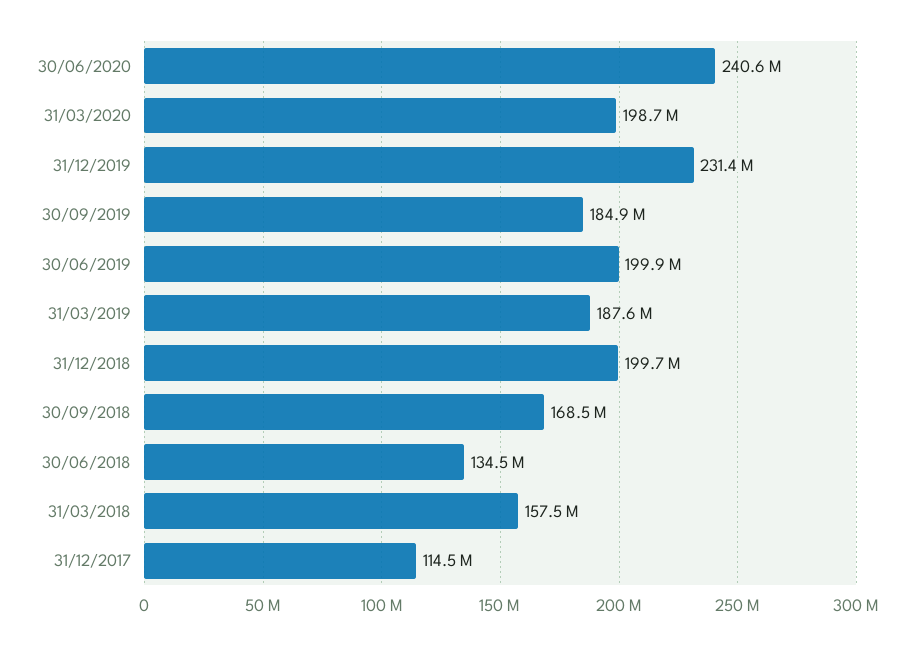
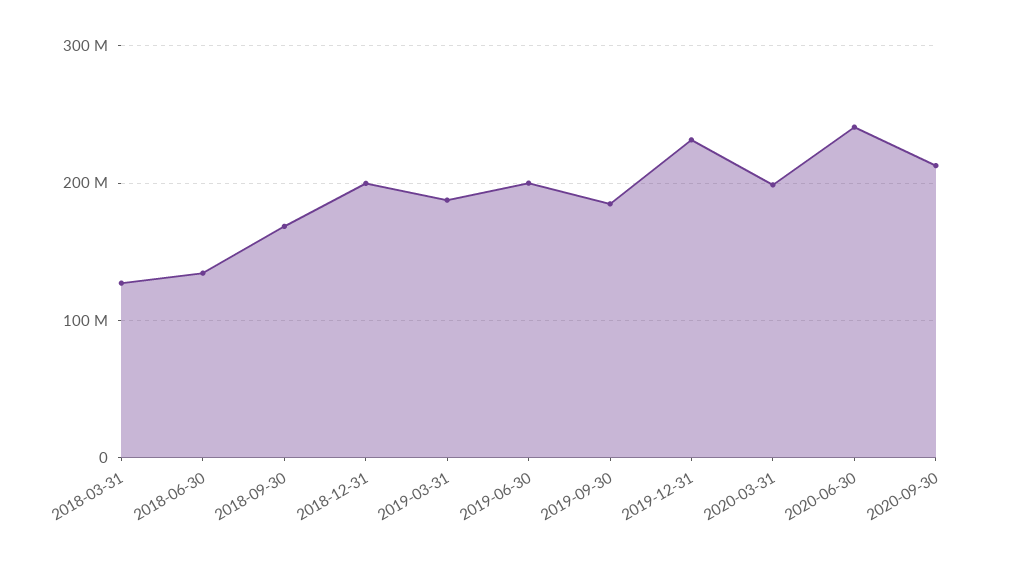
31/03/2018: 157500000 -> 130000000
31/12/2017: 114500000 -> none
2020-09-30: none -> 210000000

